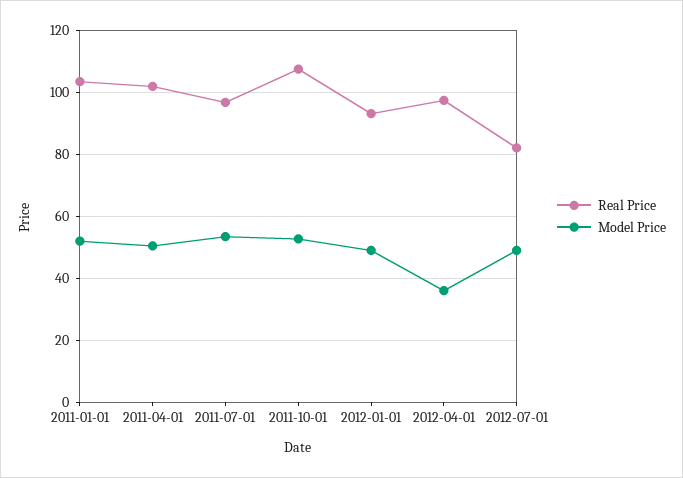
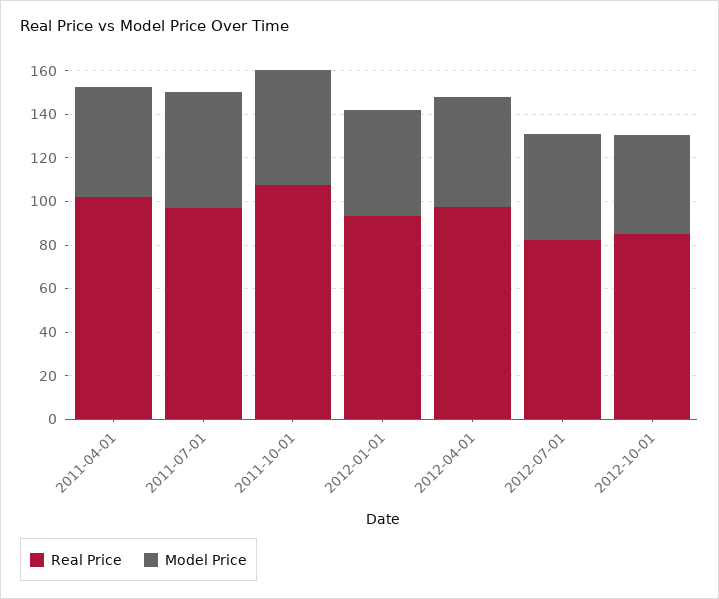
Real Price, 2011-01-01: 104 -> none
Model Price, 2011-01-01: 52 -> none
Model Price, 2012-04-01: 36 -> 50
Real Price, 2012-10-01: none -> 85
Model Price, 2012-10-01: none -> 45

